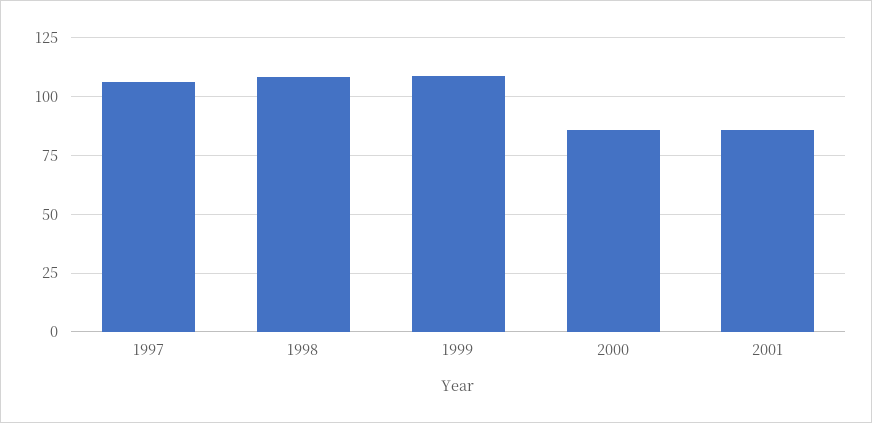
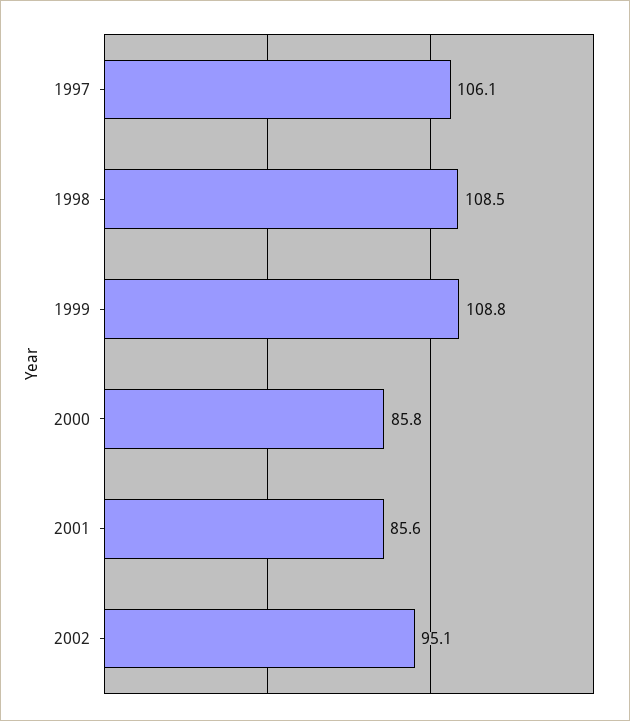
2002: none -> 95.1

